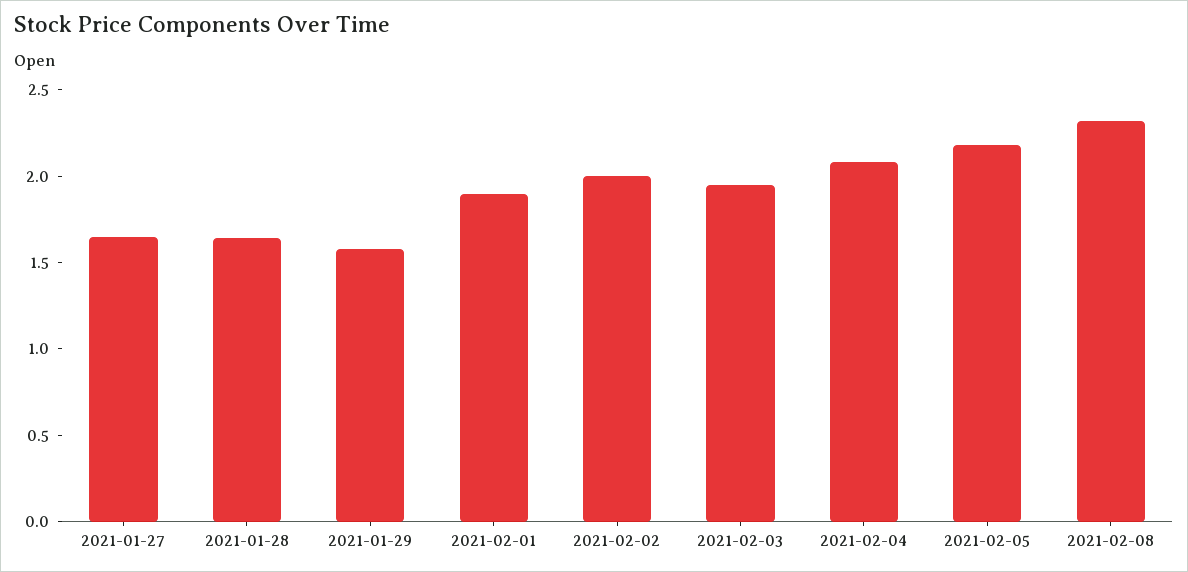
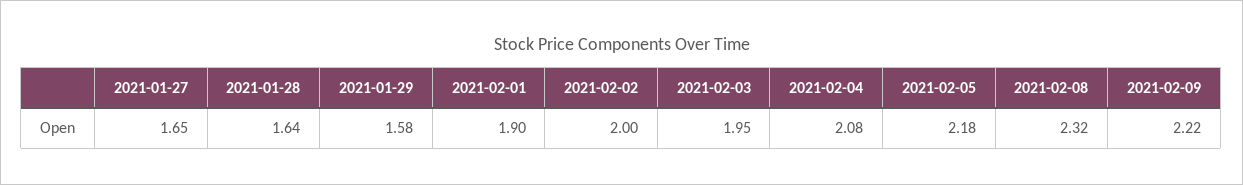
2021-02-09: none -> 2.22

